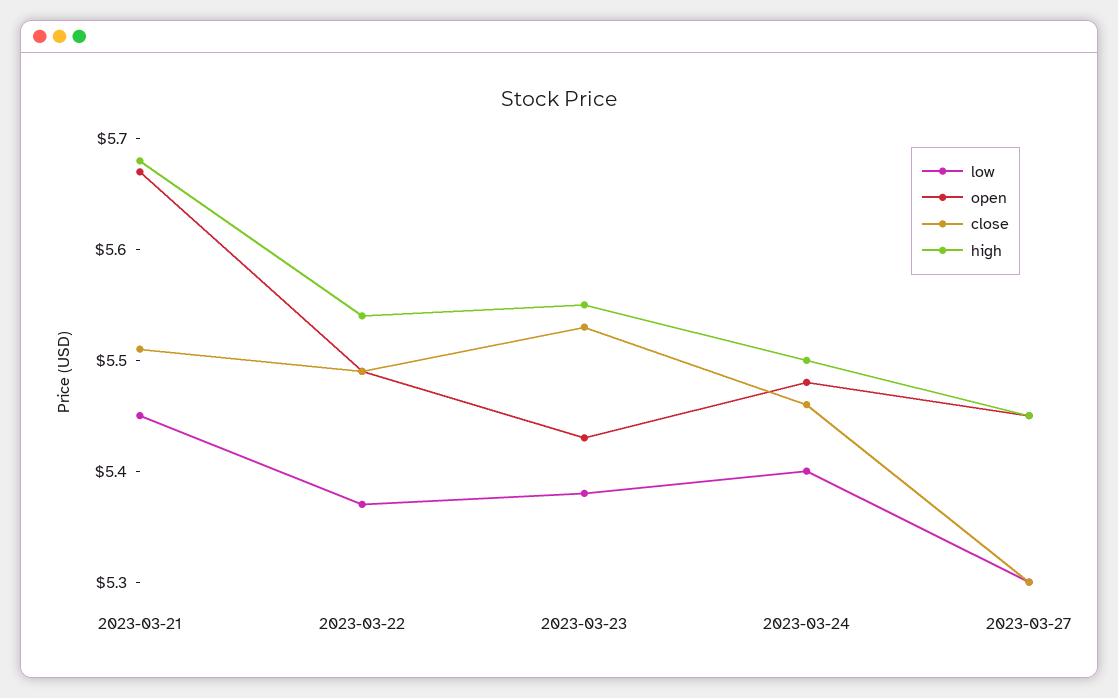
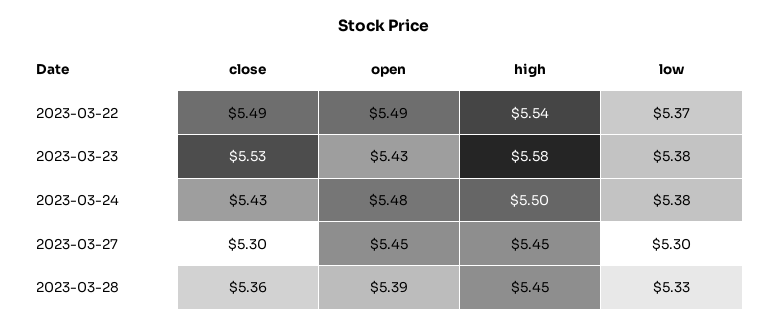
low, 2023-03-21: 5.45 -> none
open, 2023-03-21: 5.67 -> none
close, 2023-03-21: 5.51 -> none
high, 2023-03-21: 5.68 -> none
high, 2023-03-23: 5.55 -> 5.58
low, 2023-03-24: 5.4 -> 5.38
close, 2023-03-24: 5.46 -> 5.43
close, 2023-03-28: none -> 5.36
open, 2023-03-28: none -> 5.39
high, 2023-03-28: none -> 5.45
low, 2023-03-28: none -> 5.33

